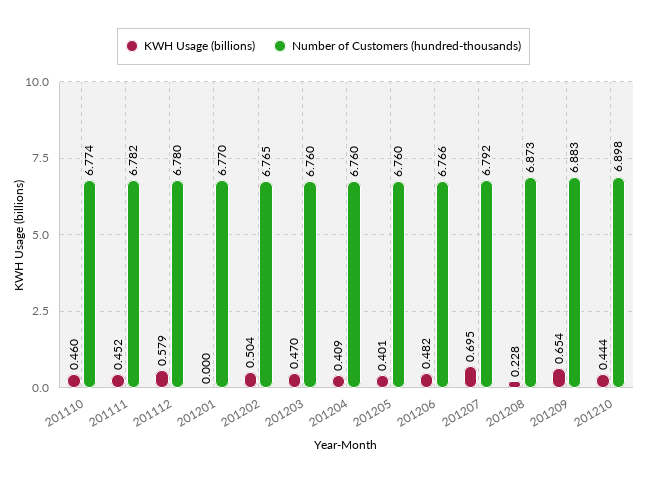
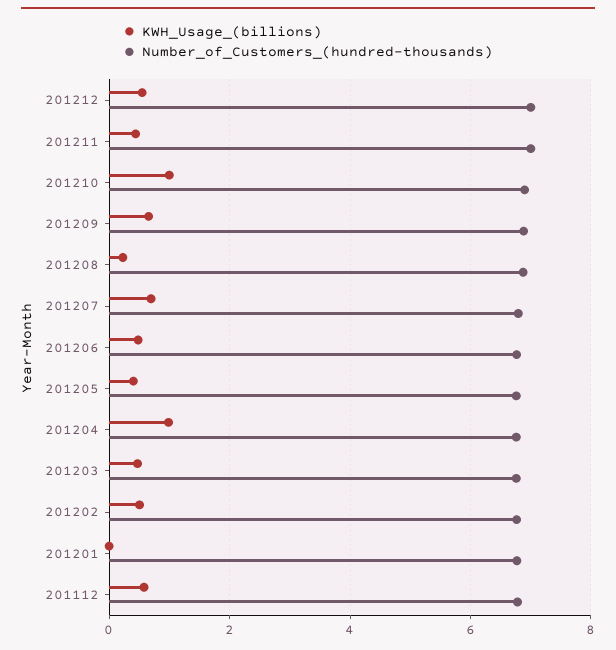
KWH Usage (billions), 201110: 0.46 -> none
Number of Customers (hundred-thousands), 201110: 6.774 -> none
KWH Usage (billions), 201111: 0.452 -> none
Number of Customers (hundred-thousands), 201111: 6.782 -> none
KWH Usage (billions), 201204: 0.409 -> 1
KWH Usage (billions), 201210: 0.444 -> 1
KWH Usage (billions), 201212: none -> 0.6
Number of Customers (hundred-thousands), 201212: none -> 7
KWH Usage (billions), 201211: none -> 0.4
Number of Customers (hundred-thousands), 201211: none -> 7

